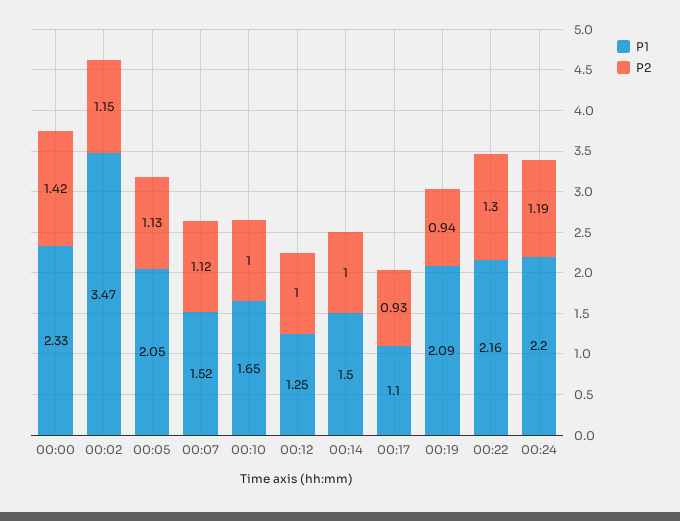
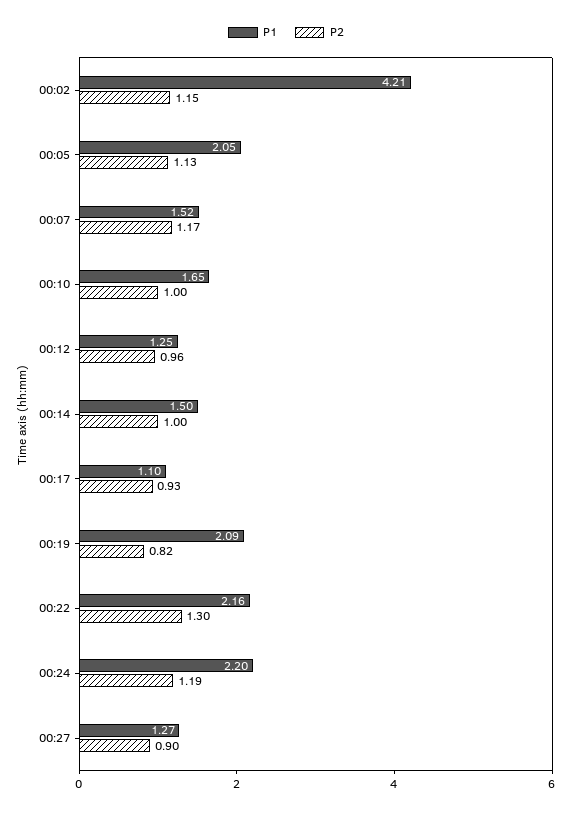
P1, 00:00: 2.33 -> none
P2, 00:00: 1.42 -> none
P1, 00:02: 3.47 -> 4.21
P2, 00:07: 1.12 -> 1.17
P2, 00:12: 1 -> 0.96
P2, 00:19: 0.94 -> 0.82
P1, 00:27: none -> 1.27
P2, 00:27: none -> 0.9

